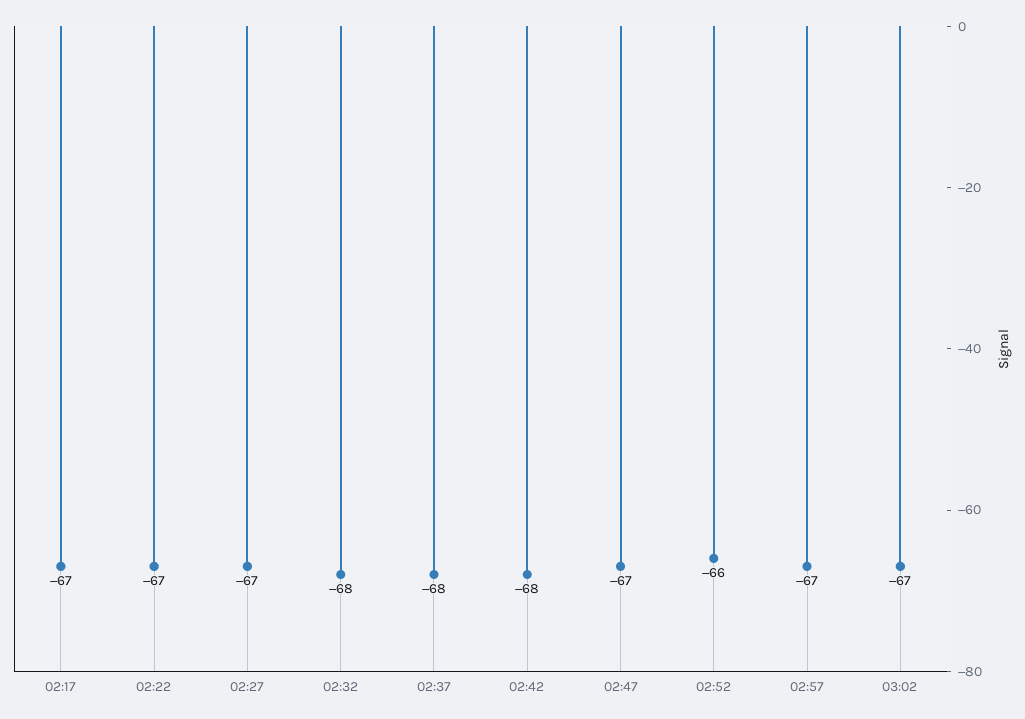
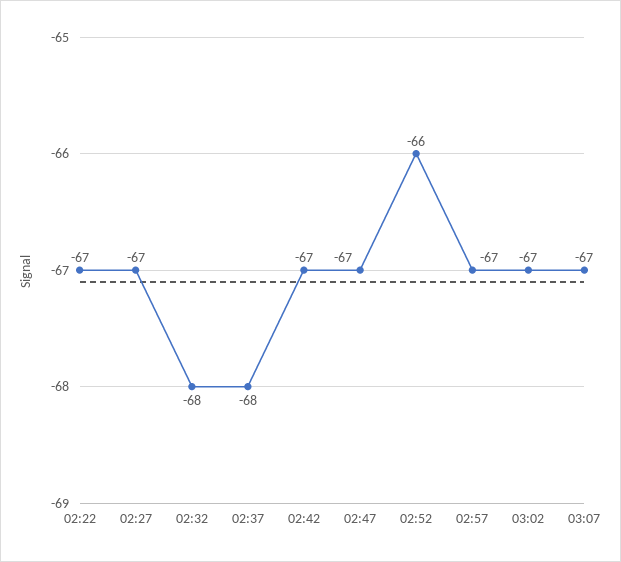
02:17: -67 -> none
02:42: -68 -> -67
03:07: none -> -67

